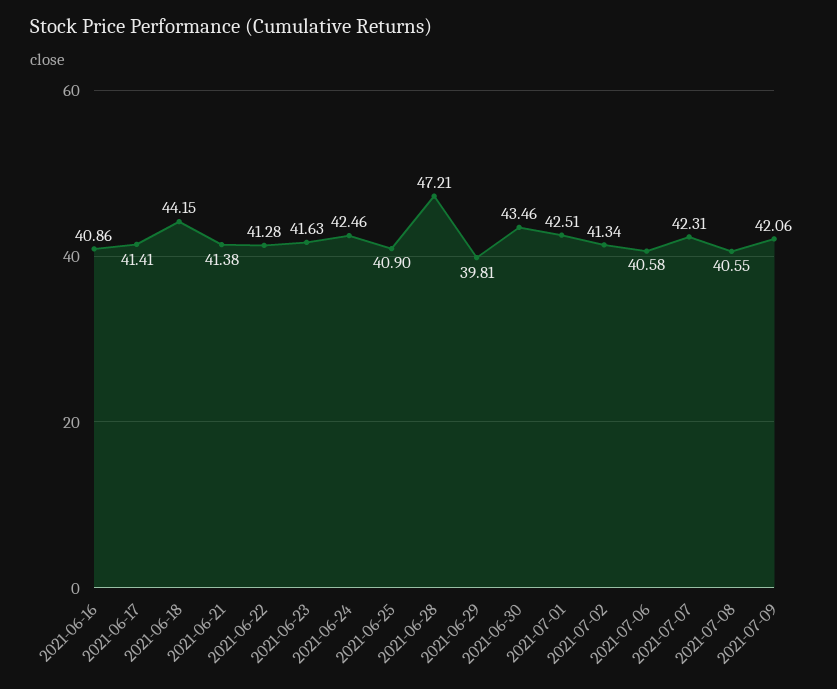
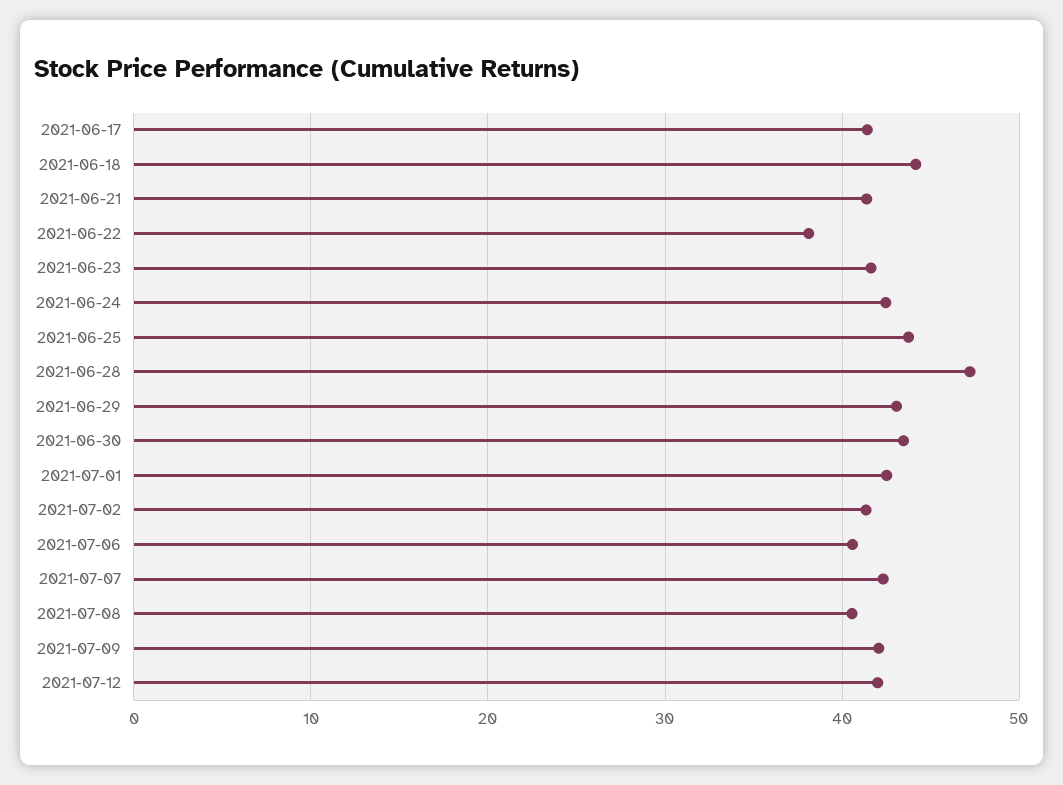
2021-06-16: 40.86 -> none
2021-06-22: 41.28 -> 38
2021-06-25: 40.9 -> 44
2021-06-29: 39.81 -> 43
2021-07-12: none -> 42

